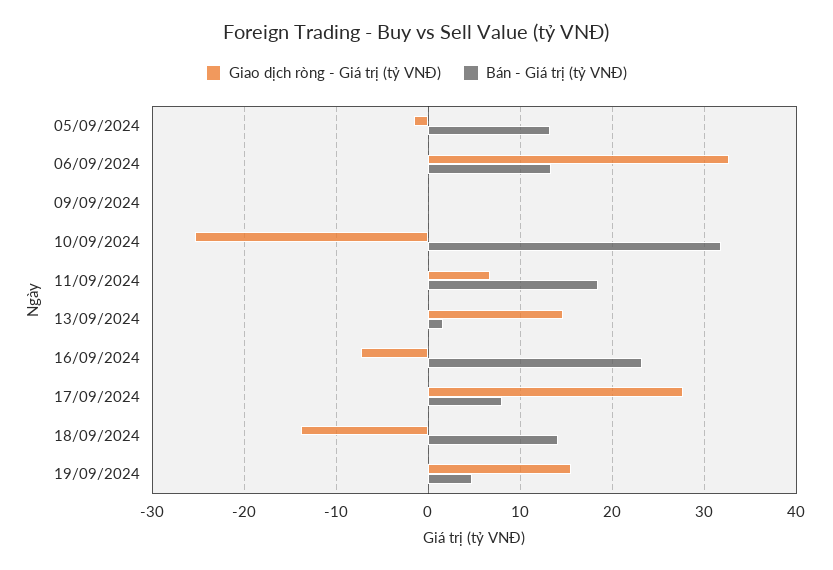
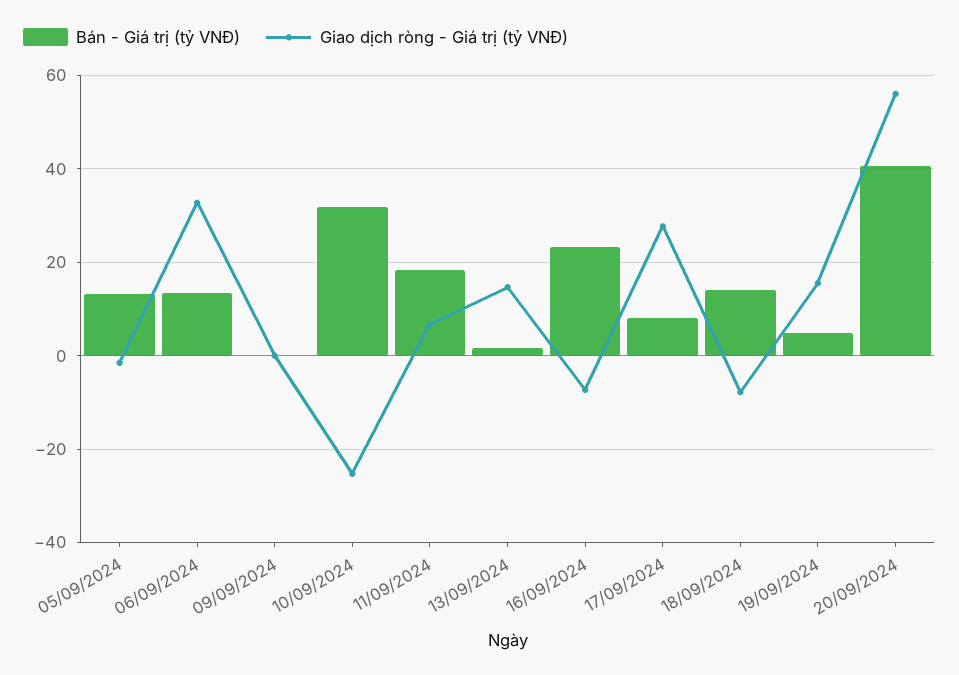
Giao dịch ròng - Giá trị (tỷ VNĐ), 18/09/2024: -14 -> -8
Bán - Giá trị (tỷ VNĐ), 20/09/2024: none -> 40
Giao dịch ròng - Giá trị (tỷ VNĐ), 20/09/2024: none -> 56

